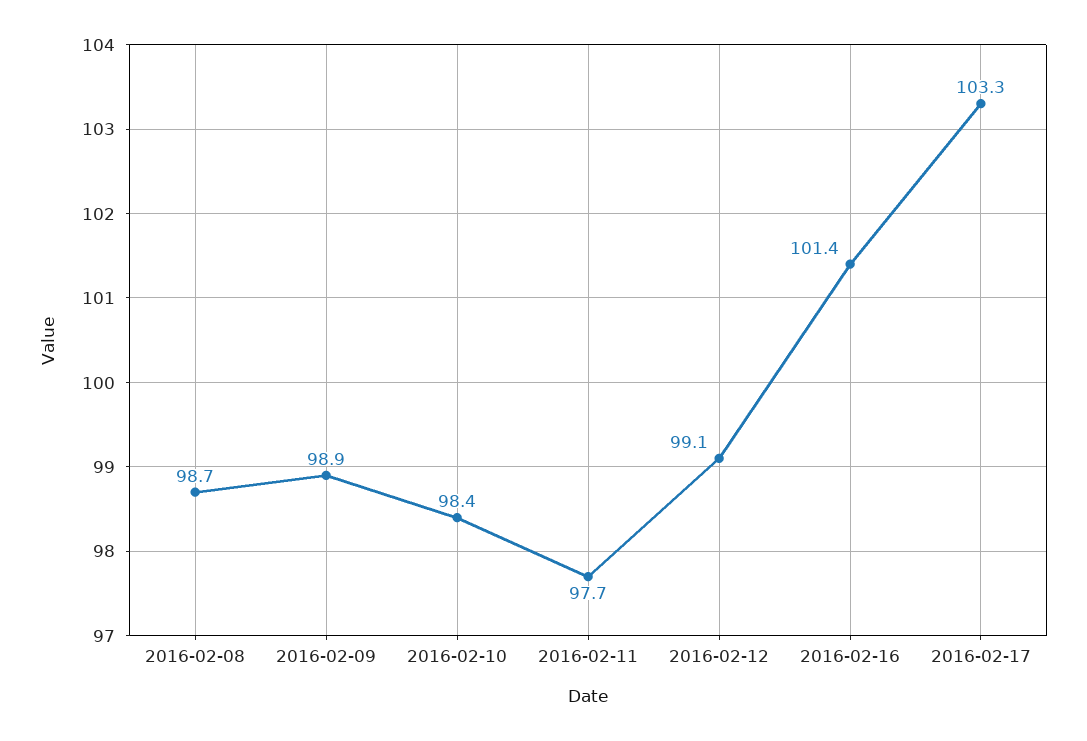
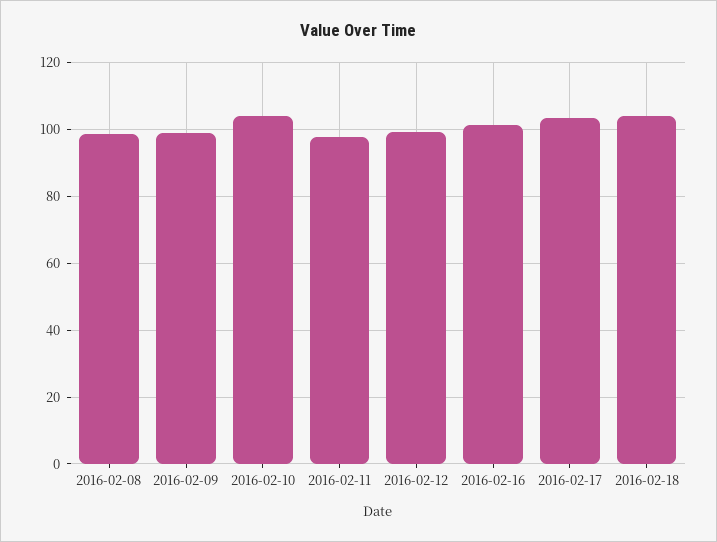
2016-02-10: 98.4 -> 104
2016-02-18: none -> 104

